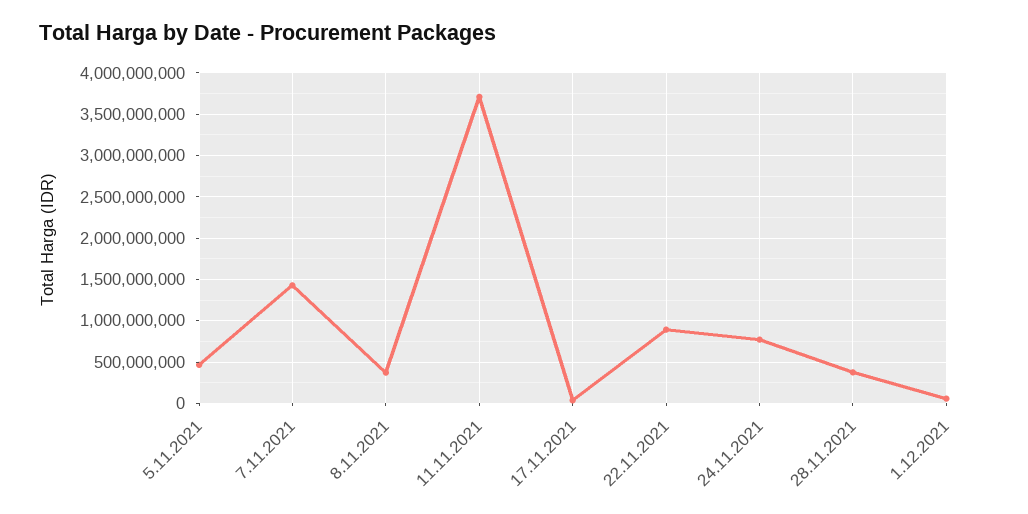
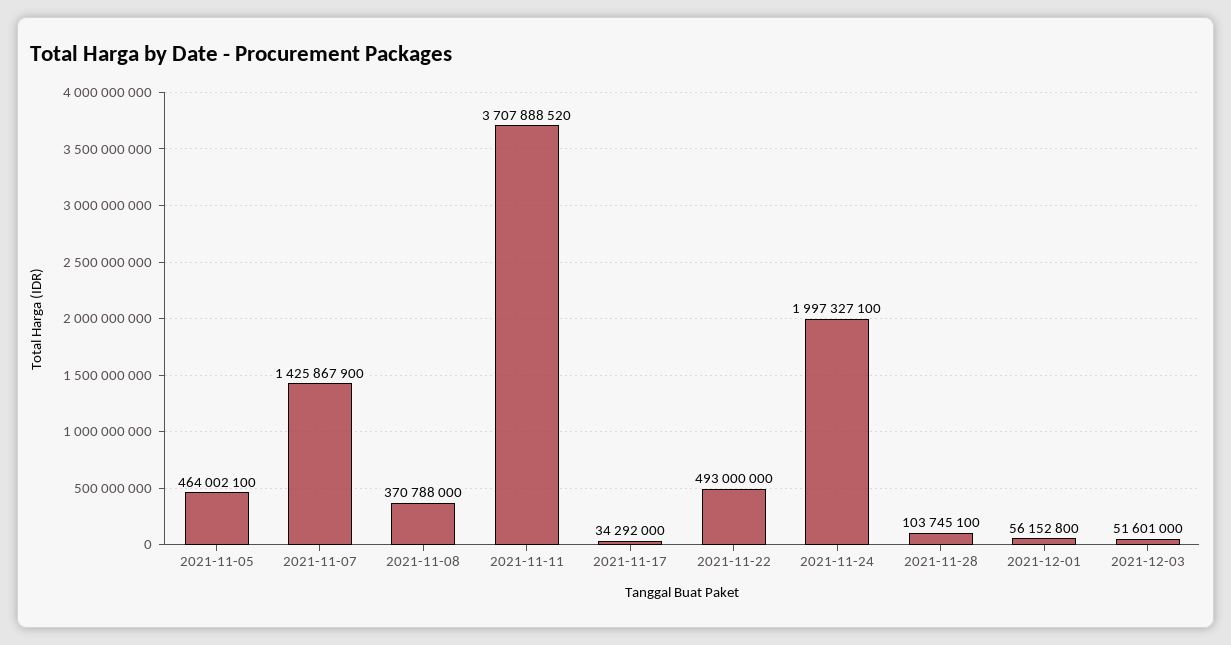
22.11.2021: 900000000 -> 493000000
24.11.2021: 800000000 -> 1997327100
28.11.2021: 400000000 -> 103745100
2021-12-03: none -> 51601000

